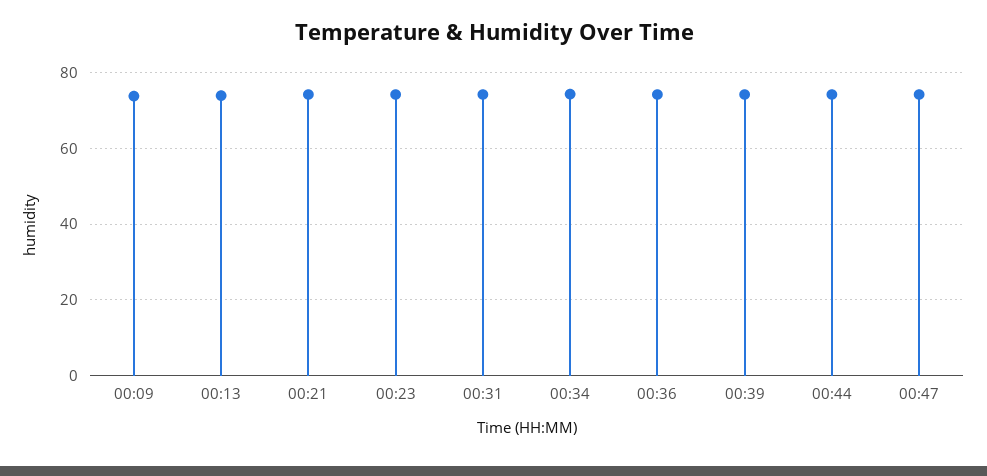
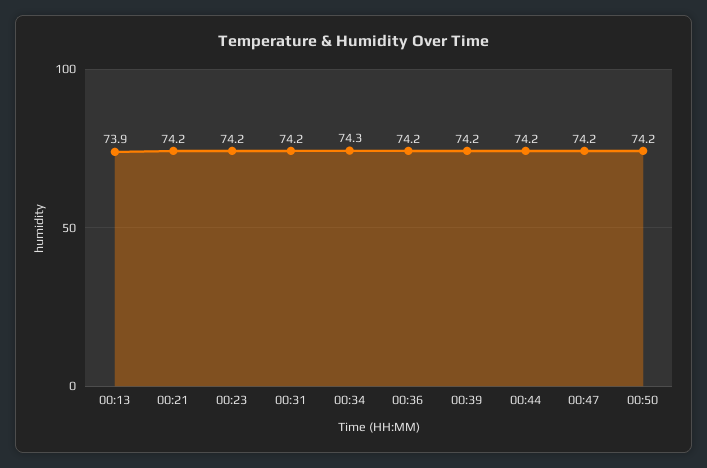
00:09: 74 -> none
00:50: none -> 74.2

